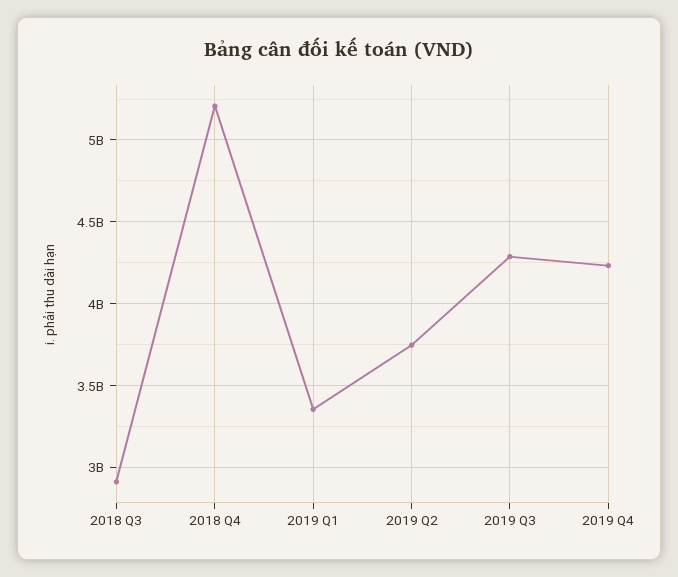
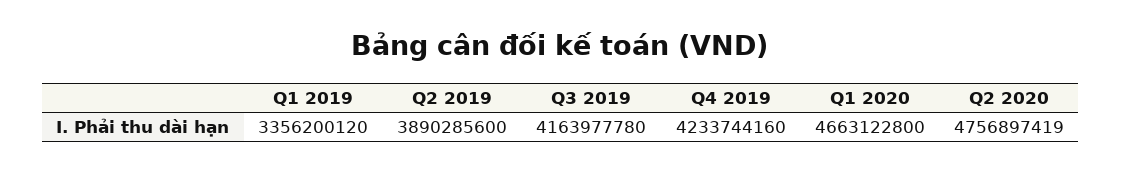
2018 Q3: 2900000000 -> none
2018 Q4: 5200000000 -> none
2019 Q2: 3750000000 -> 3890285600
2019 Q3: 4300000000 -> 4163977780
Q1 2020: none -> 4663122800
Q2 2020: none -> 4756897419

